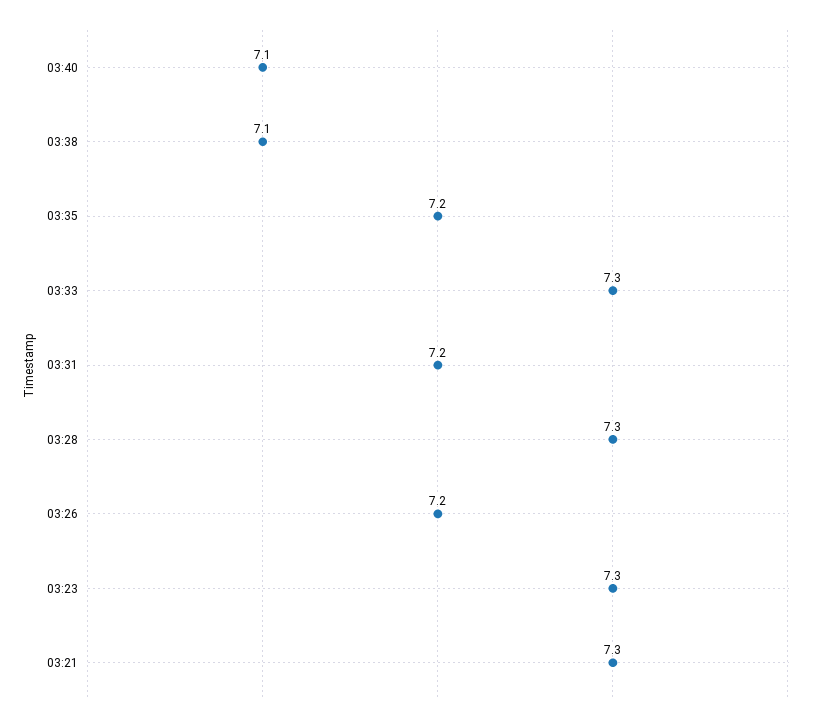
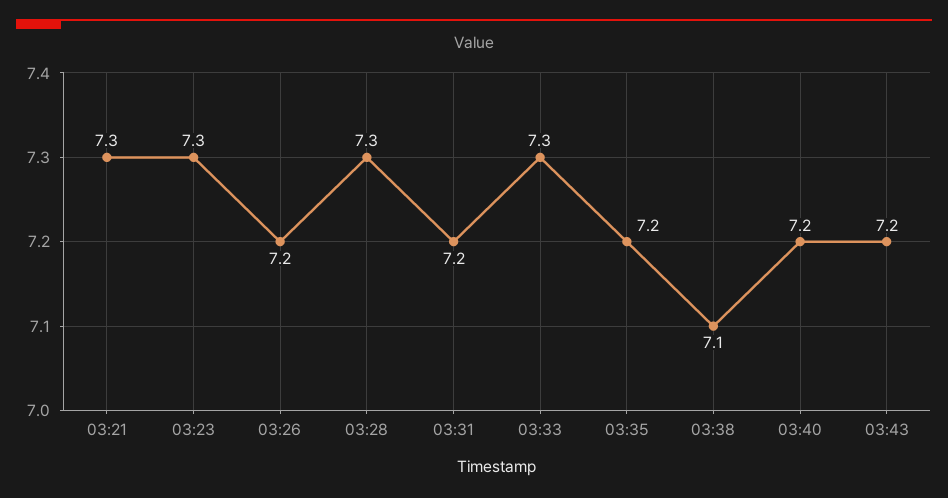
03:40: 7.1 -> 7.2
03:43: none -> 7.2

